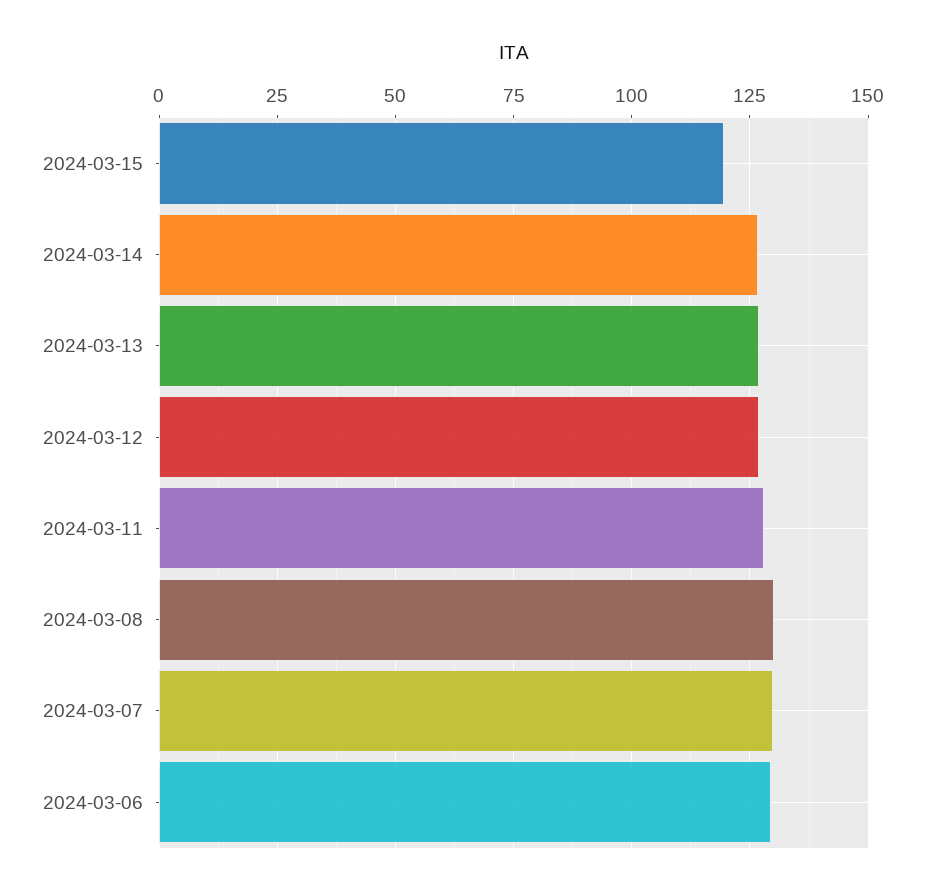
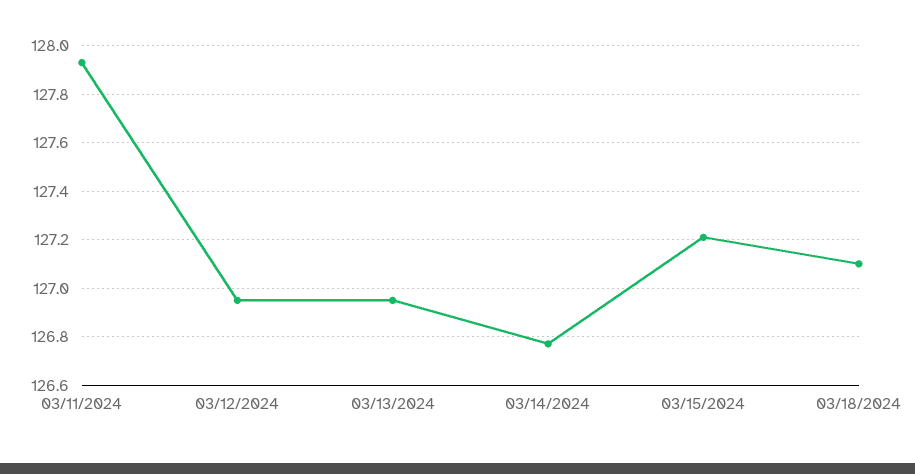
2024-03-15: 120 -> 127.2
2024-03-08: 130 -> none
2024-03-07: 130 -> none
2024-03-06: 130 -> none
03/18/2024: none -> 127.1

